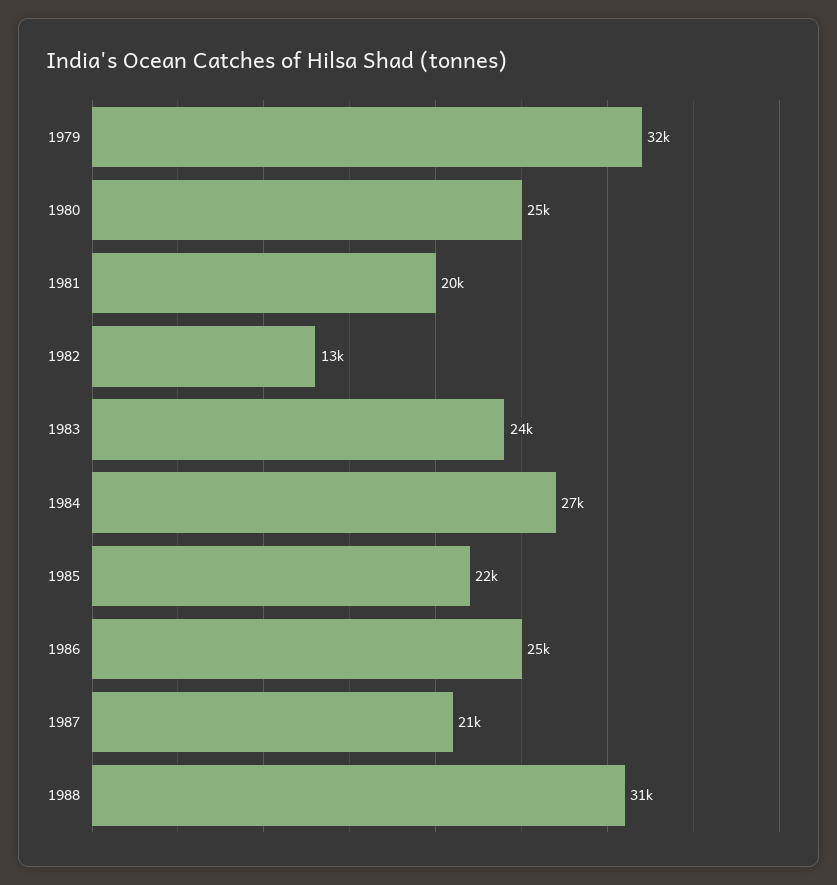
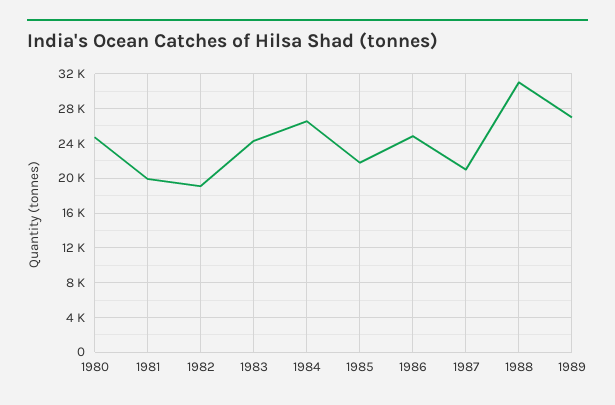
1979: 32000 -> none
1982: 13000 -> 19000
1989: none -> 27000

